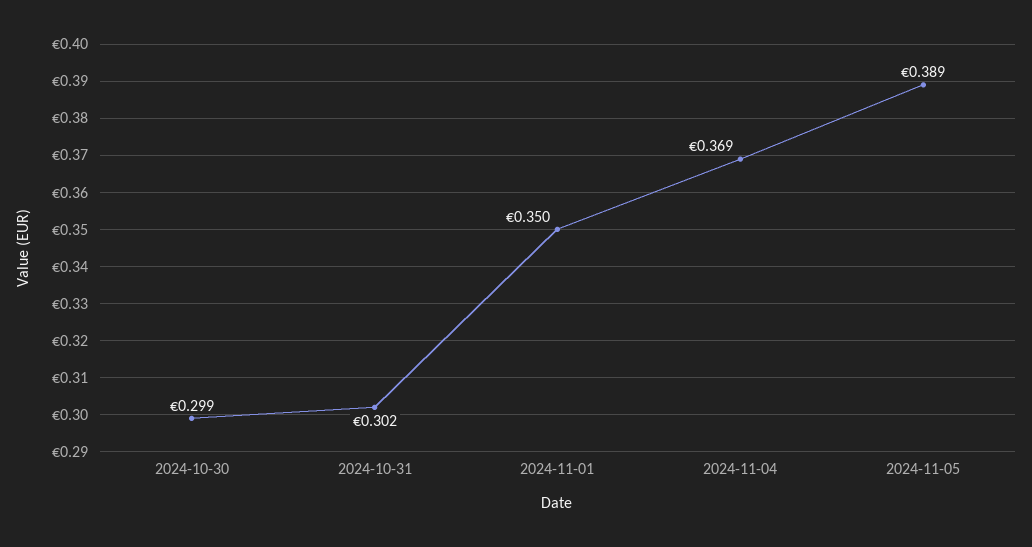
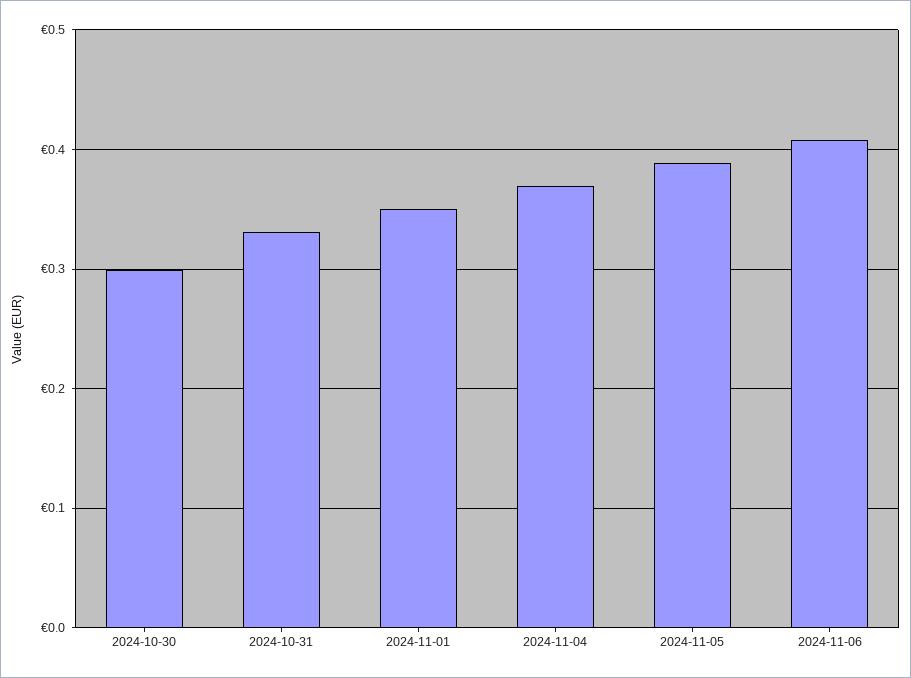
2024-10-31: 0.302 -> 0.33
2024-11-06: none -> 0.41

